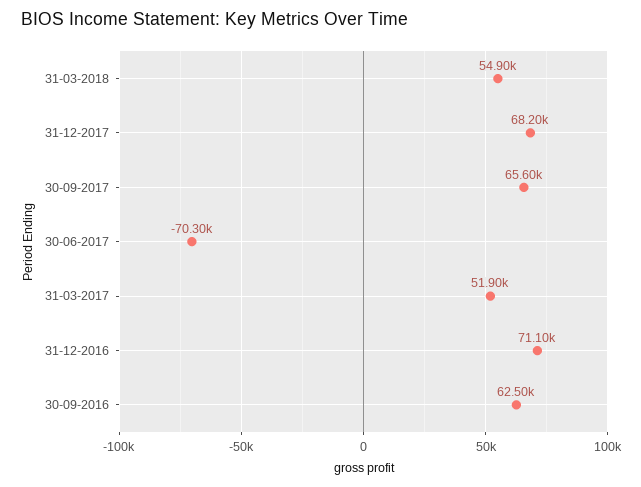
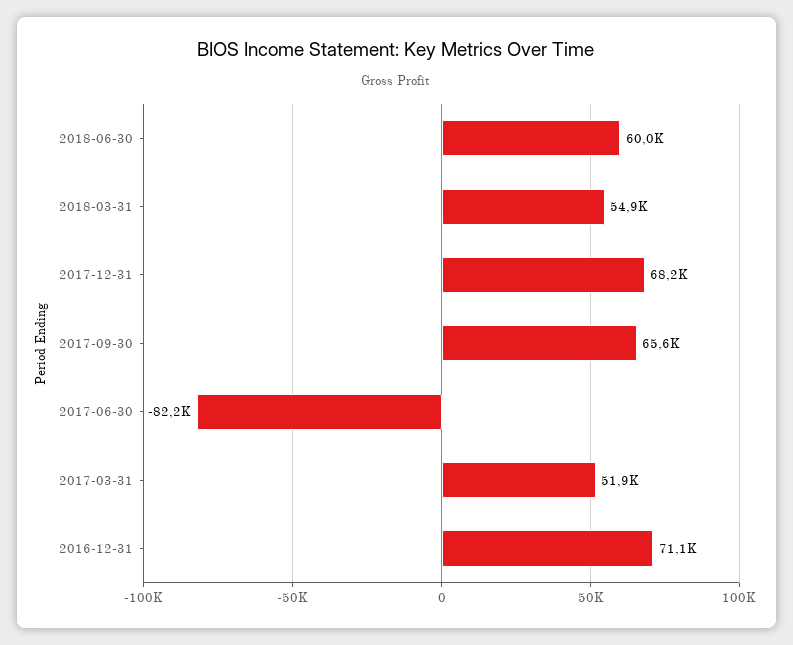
30-06-2017: -70300 -> -82200
30-09-2016: 62500 -> none
2018-06-30: none -> 60000

